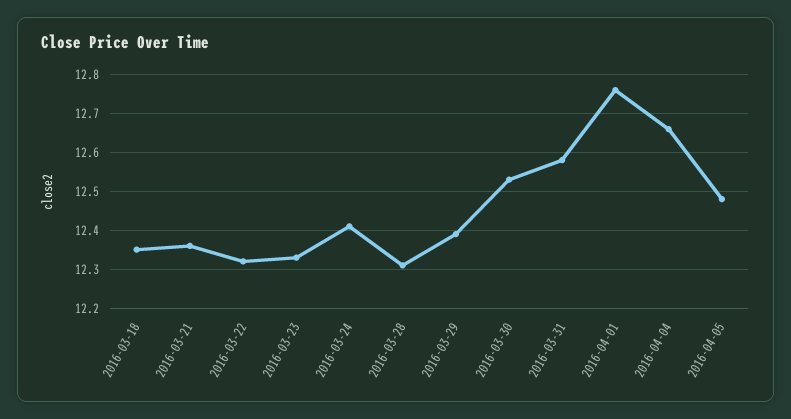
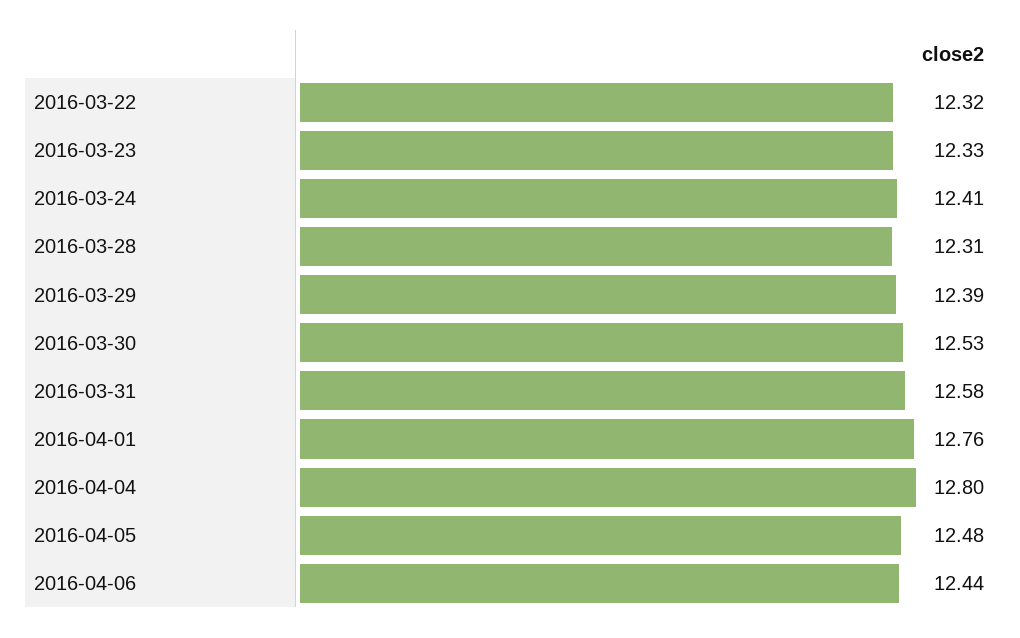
2016-03-18: 12.35 -> none
2016-03-21: 12.35 -> none
2016-04-04: 12.65 -> 12.8
2016-04-06: none -> 12.44

